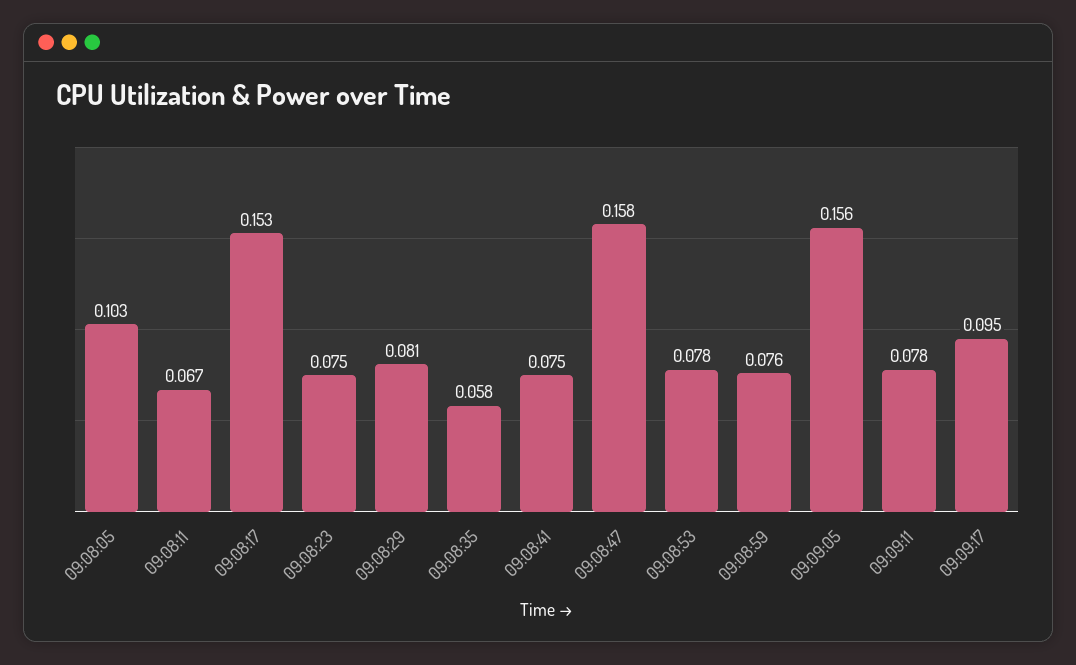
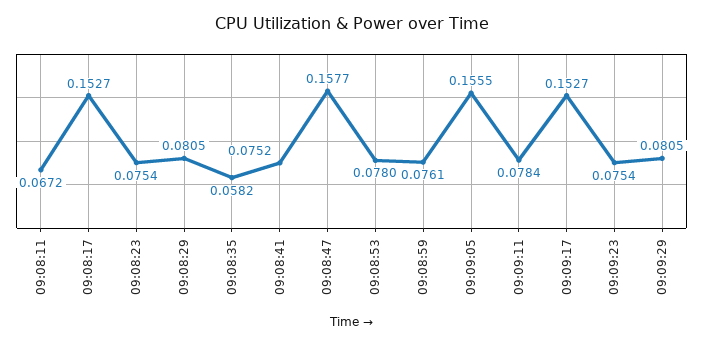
09:08:05: 0.103 -> none
09:09:17: 0.095 -> 0.1527
09:09:23: none -> 0.0754
09:09:29: none -> 0.0805

